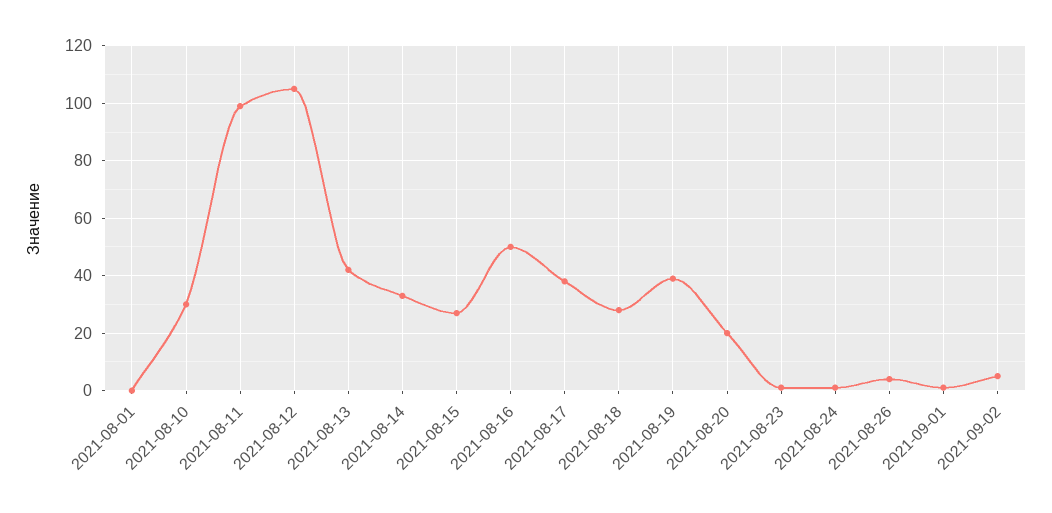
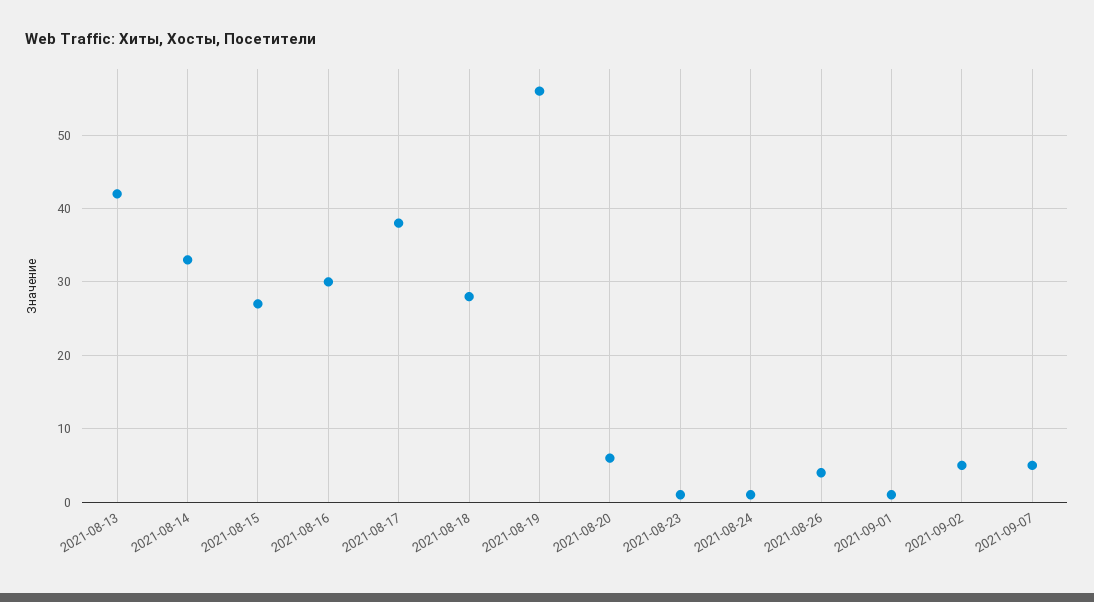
2021-08-01: 0 -> none
2021-08-10: 30 -> none
2021-08-11: 100 -> none
2021-08-12: 105 -> none
2021-08-16: 50 -> 30
2021-08-19: 40 -> 56
2021-08-20: 20 -> 6
2021-09-07: none -> 5

